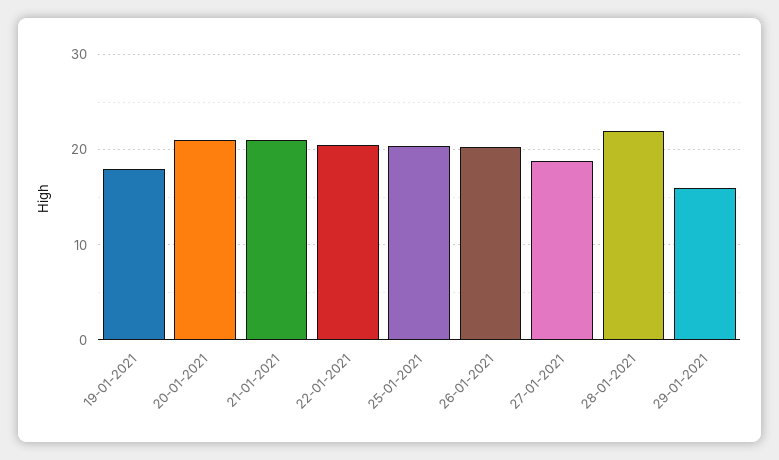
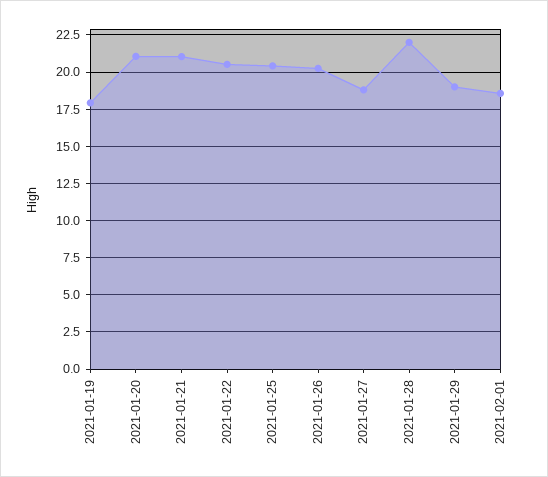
29-01-2021: 16 -> 19
2021-02-01: none -> 18.5

